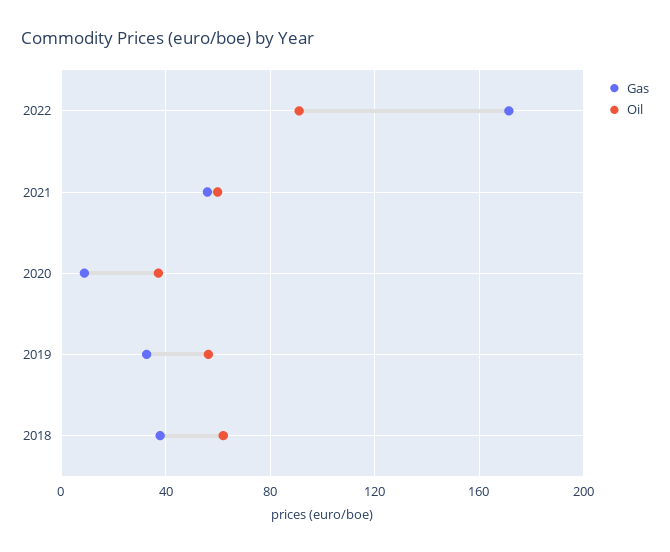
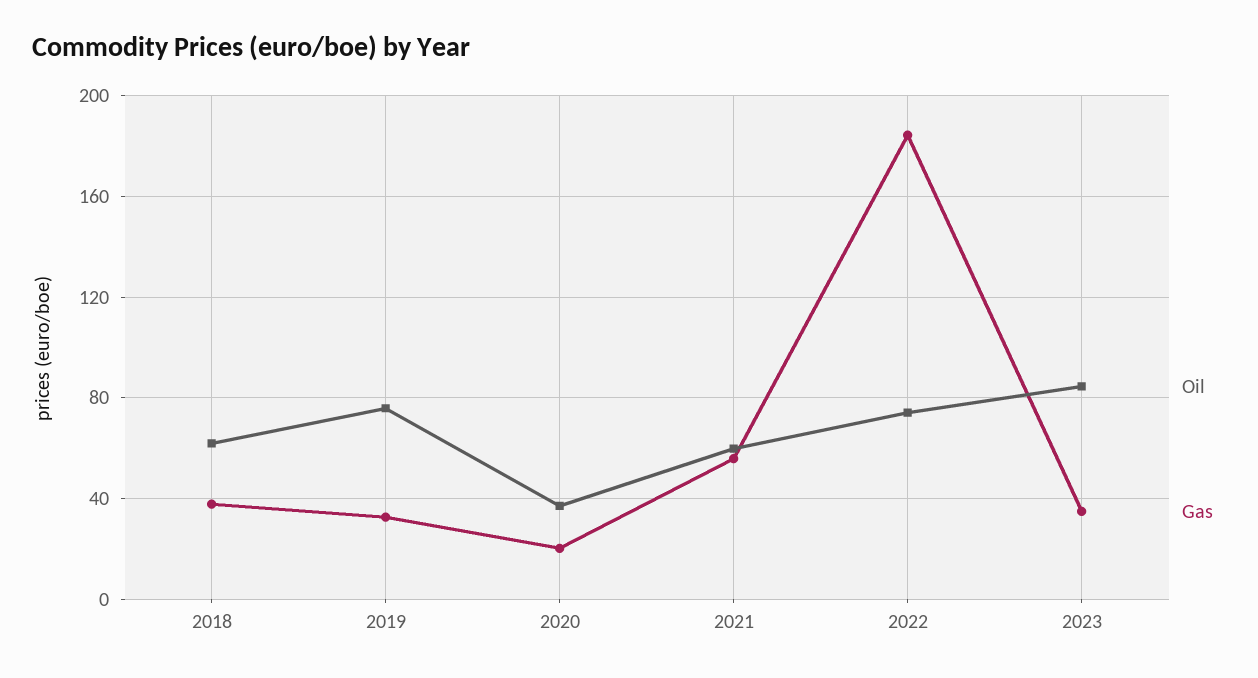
Gas, 2022: 170 -> 185
Oil, 2022: 90 -> 75
Gas, 2020: 10 -> 20
Oil, 2019: 55 -> 75
Oil, 2023: none -> 85
Gas, 2023: none -> 35

